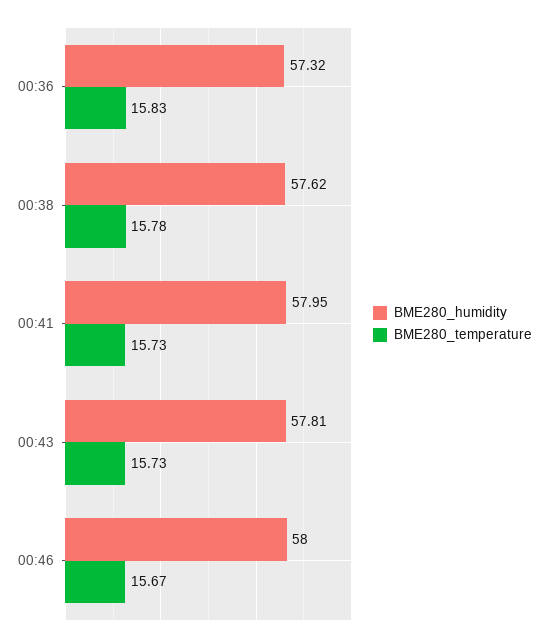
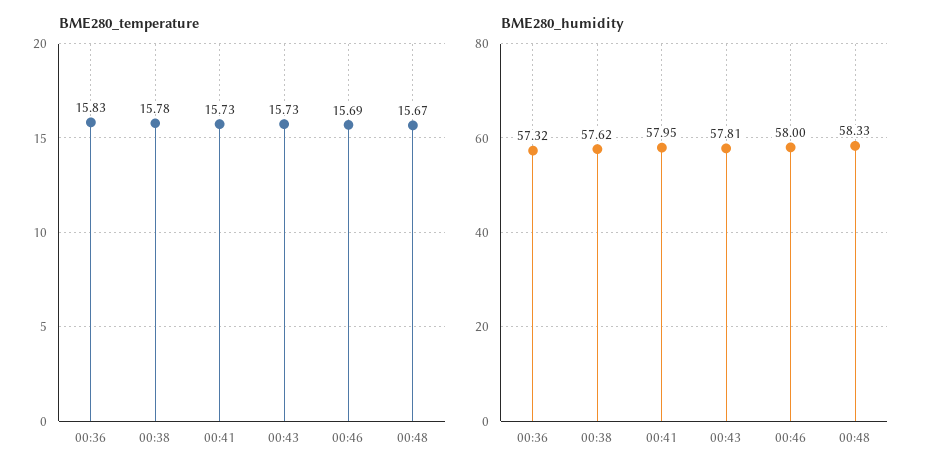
BME280_temperature, 00:46: 15.67 -> 15.69
BME280_temperature, 00:48: none -> 15.67
BME280_humidity, 00:48: none -> 58.33

